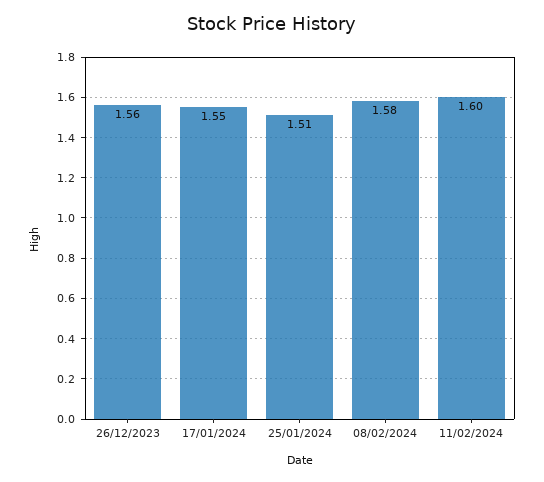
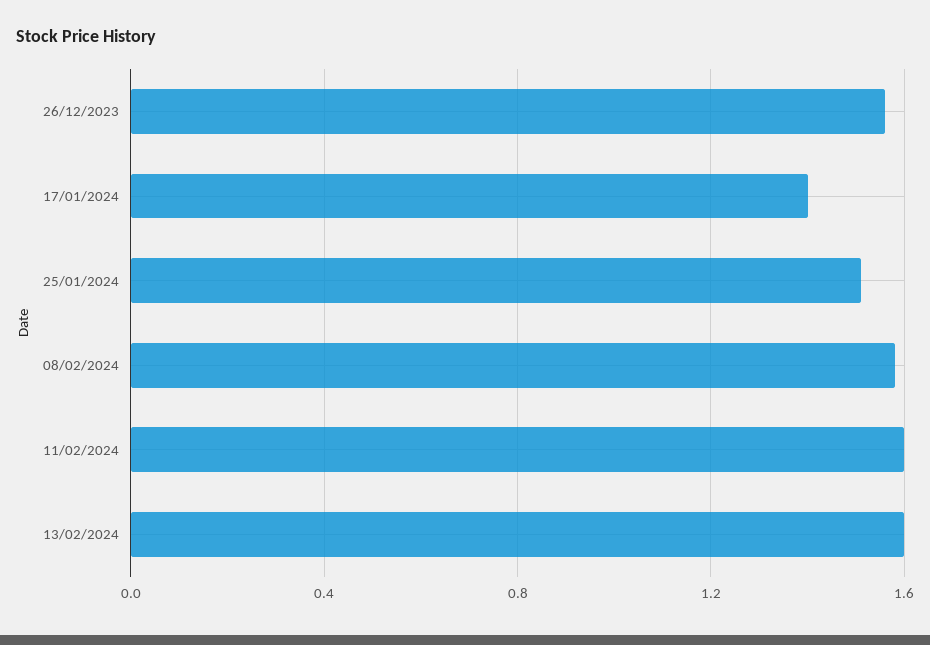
17/01/2024: 1.55 -> 1.4
13/02/2024: none -> 1.6

